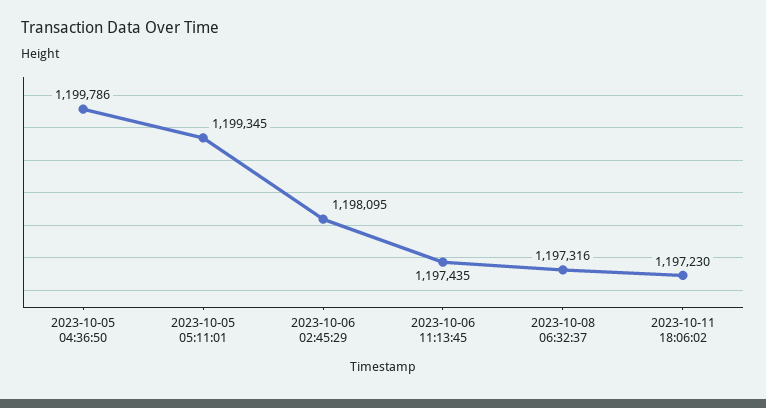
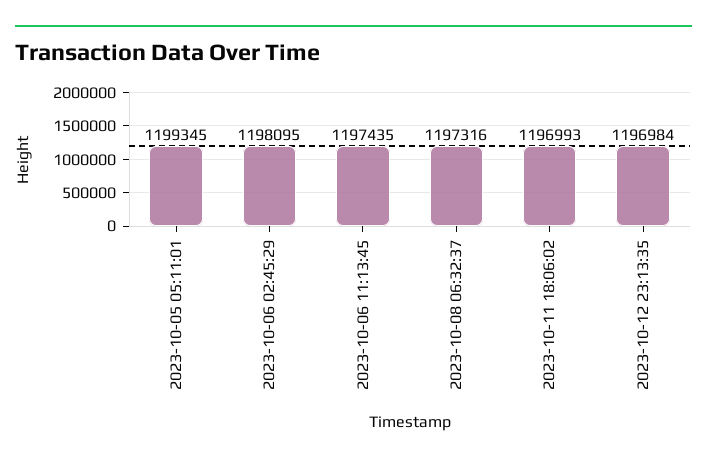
2023-10-05 04:36:50: 1199786 -> none
2023-10-11 18:06:02: 1197230 -> 1196993
2023-10-12 23:13:35: none -> 1196984

